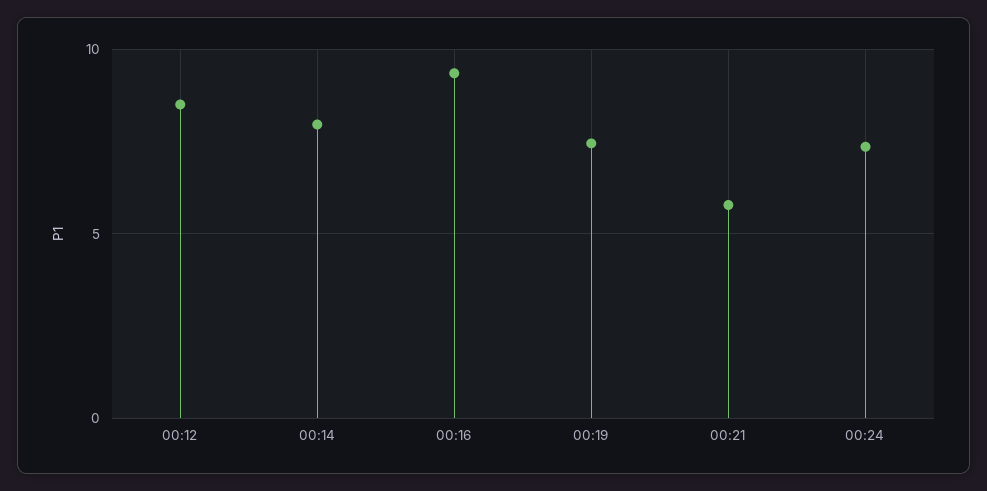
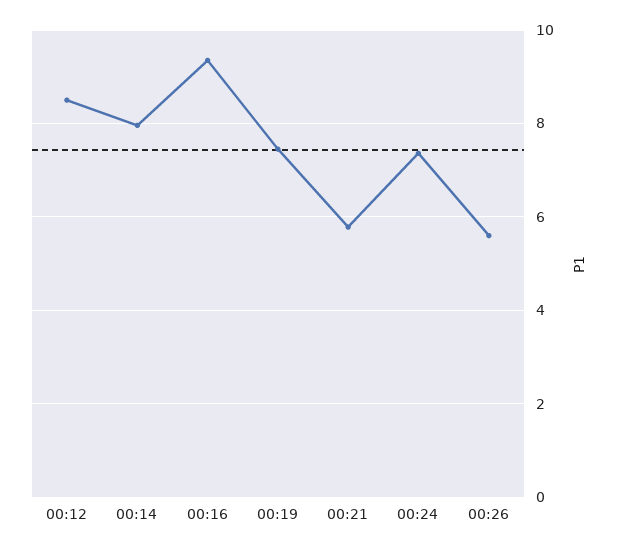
00:26: none -> 5.6

